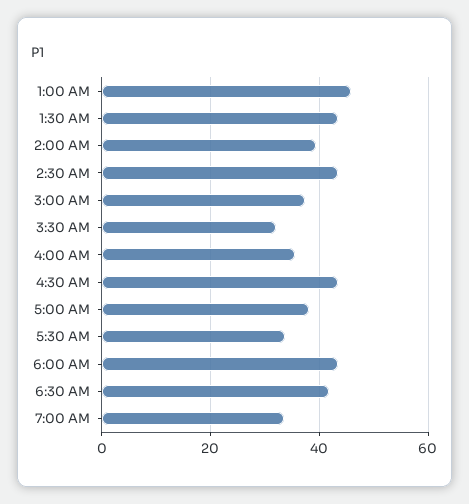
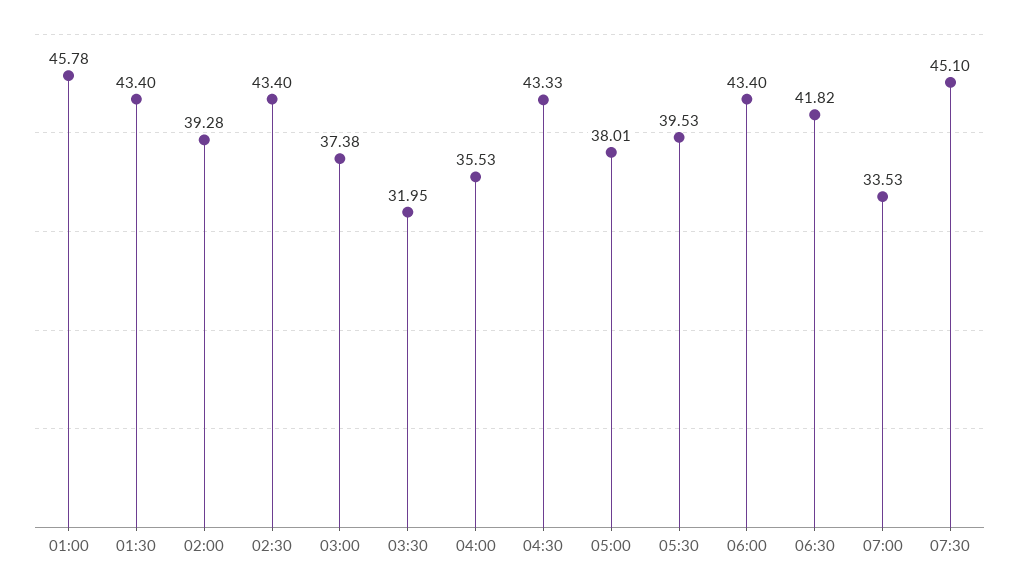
5:30 AM: 34 -> 39.53
07:30: none -> 45.1

